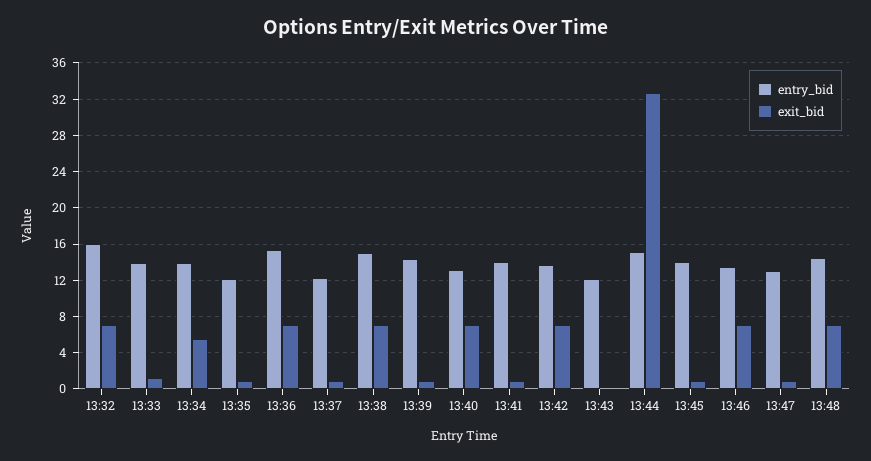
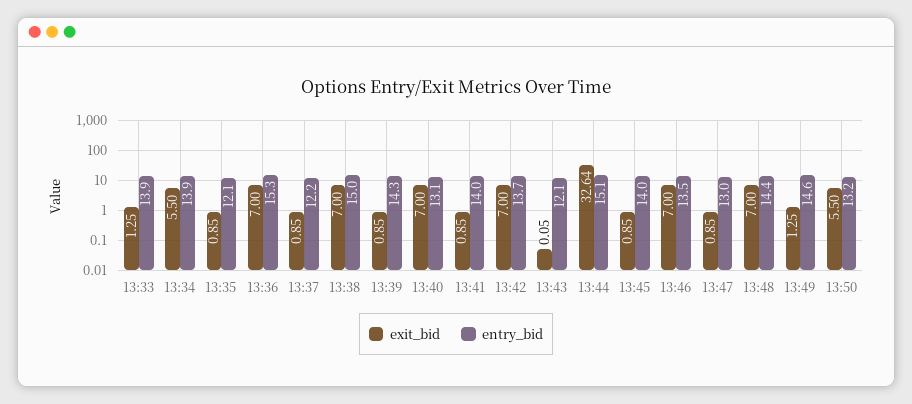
entry_bid, 13:32: 16 -> none
exit_bid, 13:32: 7 -> none
exit_bid, 13:49: none -> 1.25
entry_bid, 13:49: none -> 14.6
exit_bid, 13:50: none -> 5.5
entry_bid, 13:50: none -> 13.2

